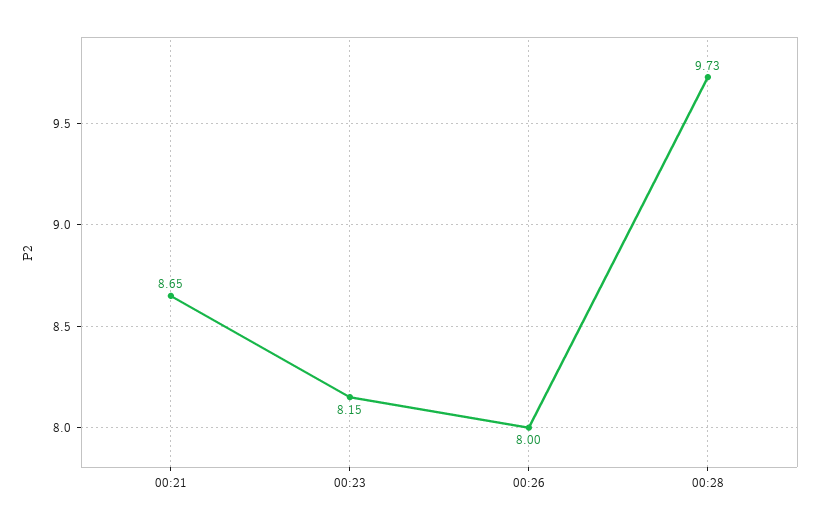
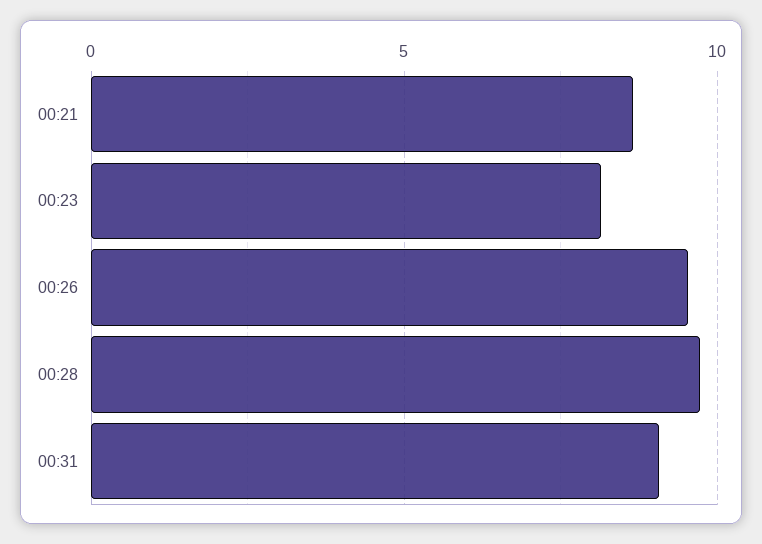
00:26: 8 -> 9.5
00:31: none -> 9

